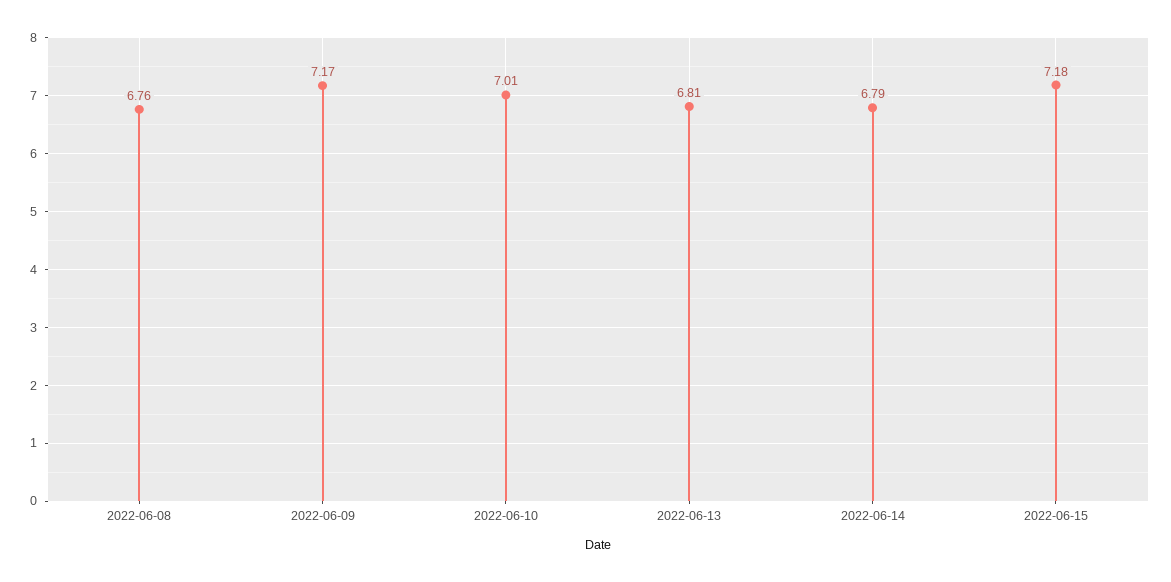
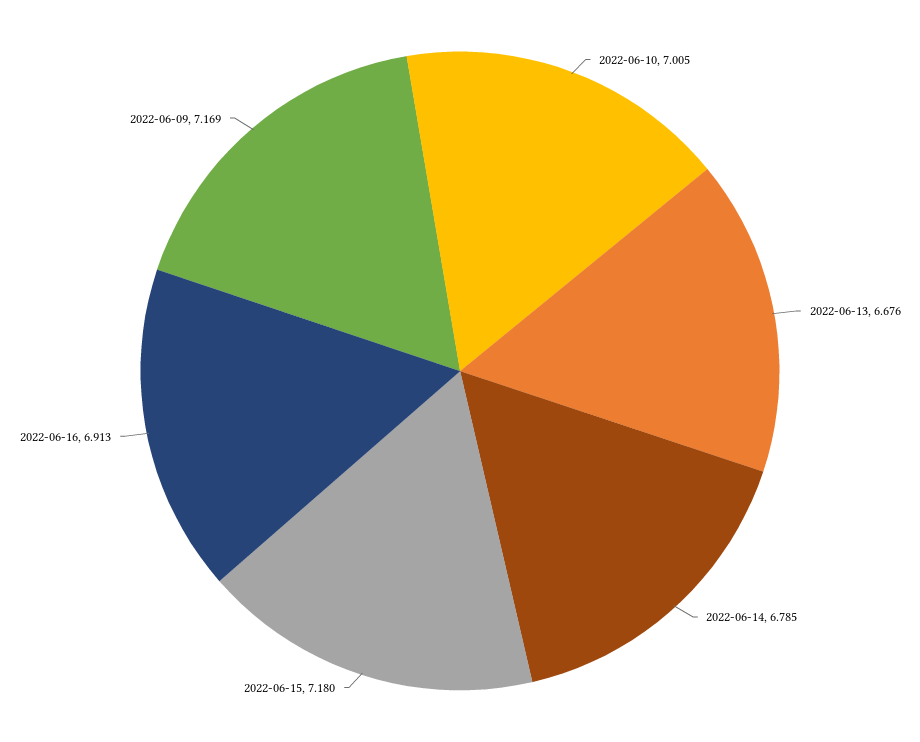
2022-06-08: 6.76 -> none
2022-06-13: 6.81 -> 6.676
2022-06-16: none -> 6.913

